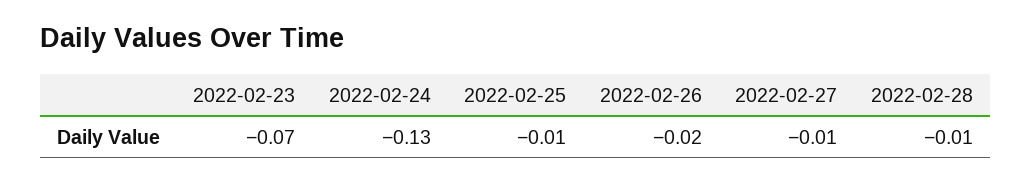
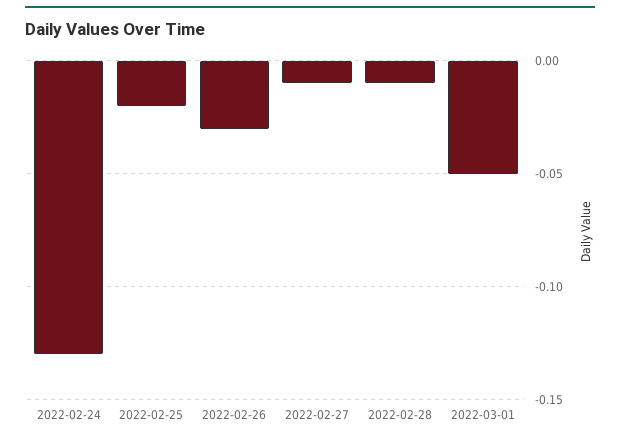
2022-02-23: -0.07 -> none
2022-02-25: -0.01 -> -0.02
2022-02-26: -0.02 -> -0.03
2022-03-01: none -> -0.05

